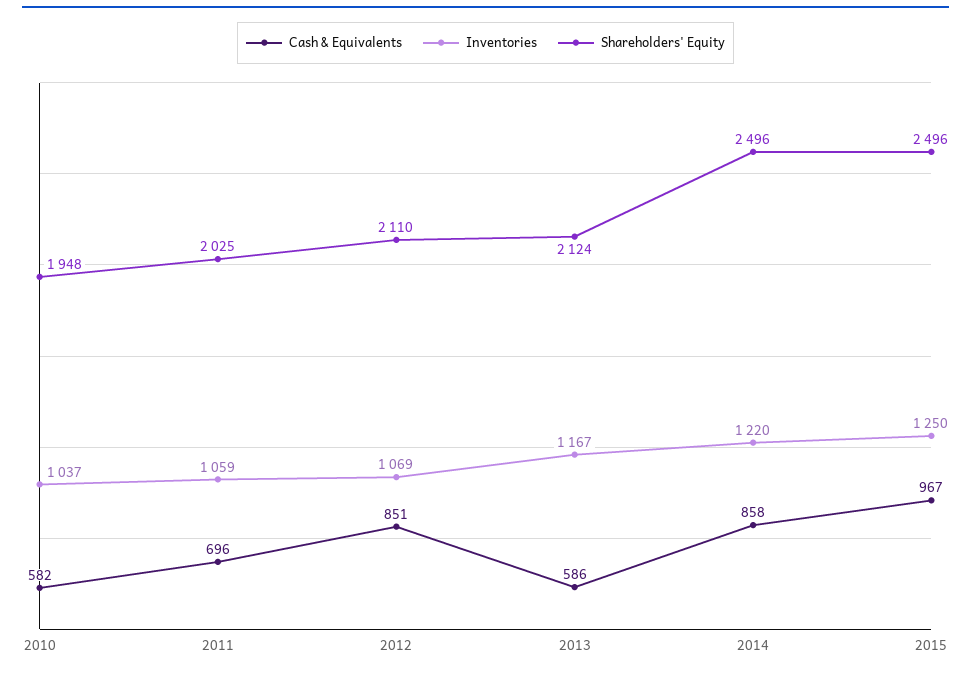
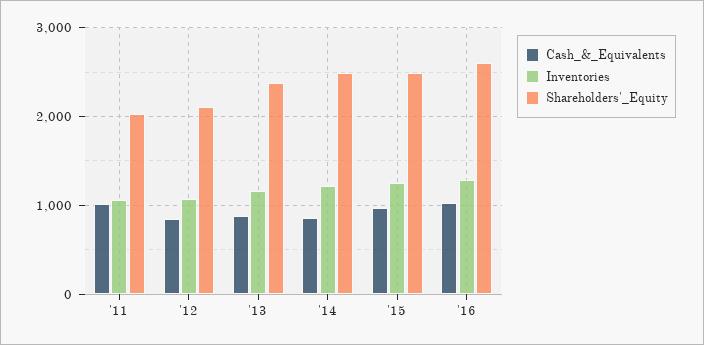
Cash & Equivalents, 2010: 582 -> none
Inventories, 2010: 1037 -> none
Shareholders' Equity, 2010: 1948 -> none
Cash & Equivalents, 2011: 696 -> 1000
Cash & Equivalents, 2013: 586 -> 900
Shareholders' Equity, 2013: 2124 -> 2400
Cash & Equivalents, '16: none -> 1000
Inventories, '16: none -> 1300
Shareholders' Equity, '16: none -> 2600

